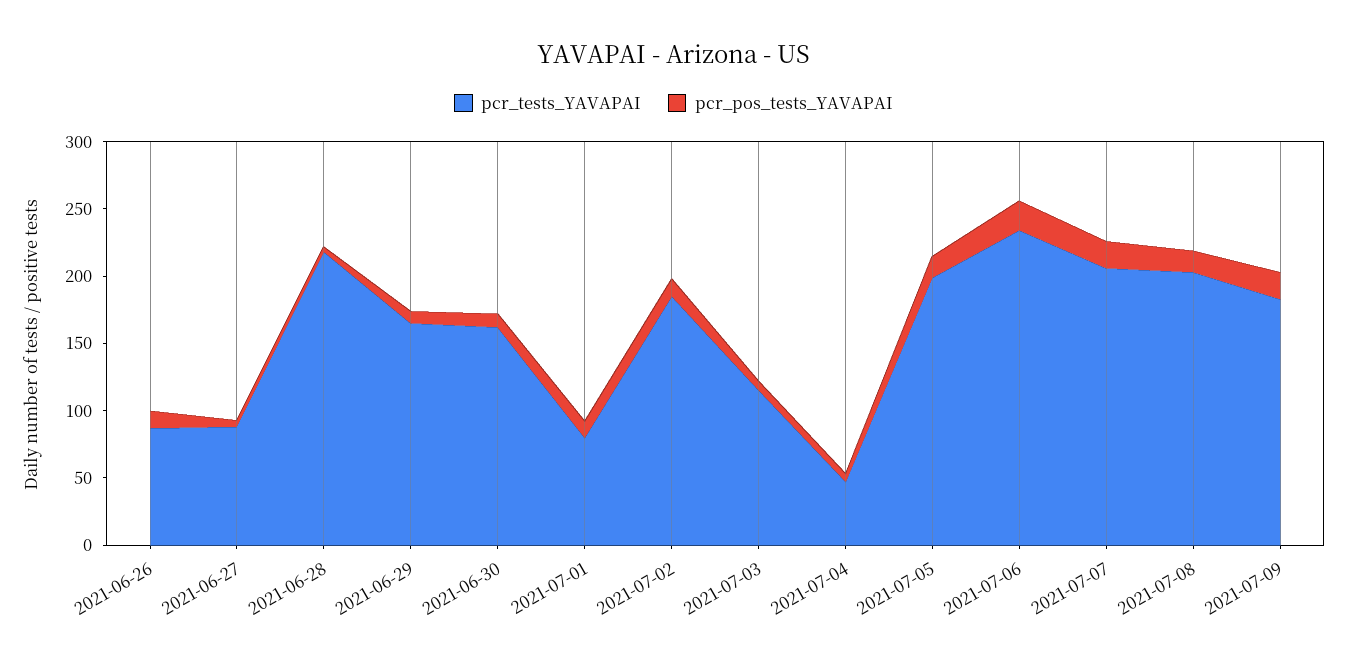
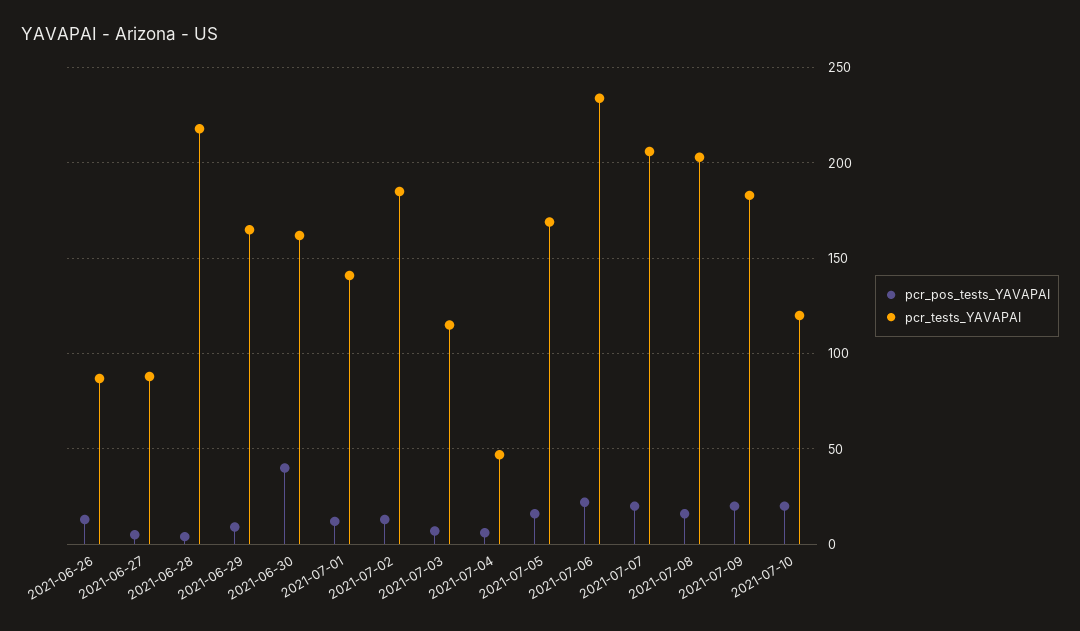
pcr_pos_tests_YAVAPAI, 2021-06-30: 10 -> 40
pcr_tests_YAVAPAI, 2021-07-01: 80 -> 140
pcr_tests_YAVAPAI, 2021-07-05: 200 -> 170
pcr_pos_tests_YAVAPAI, 2021-07-10: none -> 20
pcr_tests_YAVAPAI, 2021-07-10: none -> 120

